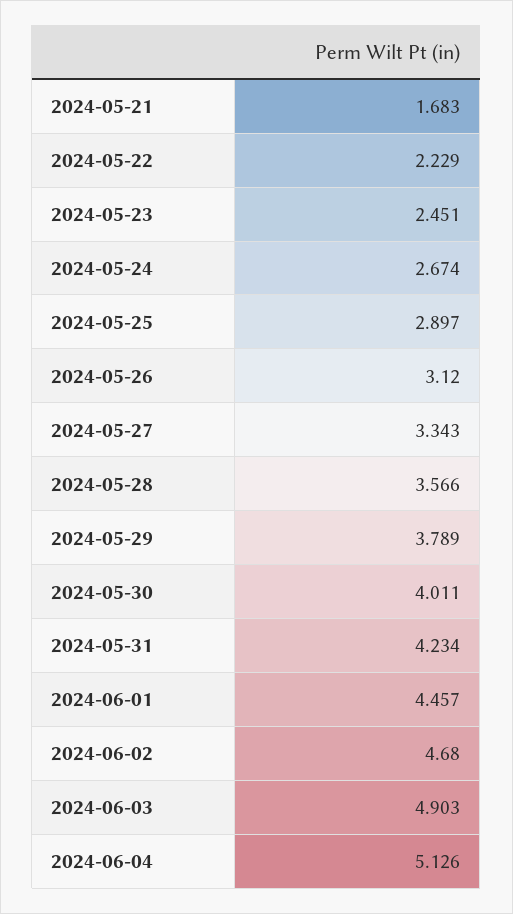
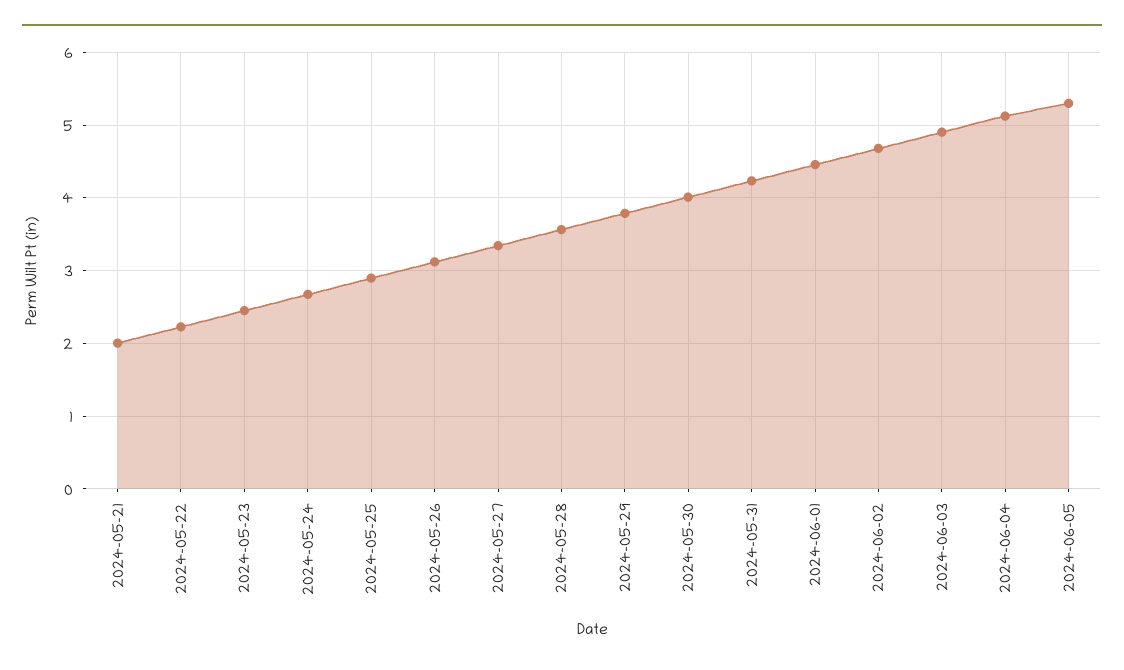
2024-05-21: 1.683 -> 2
2024-06-05: none -> 5.3

